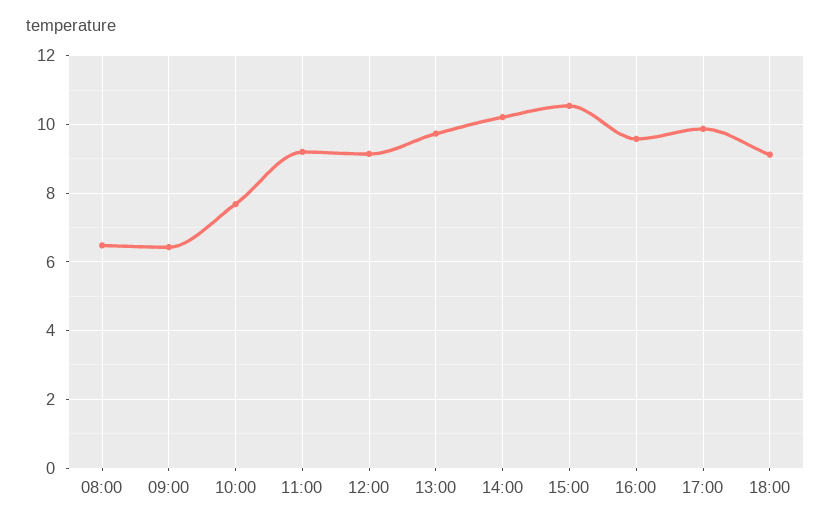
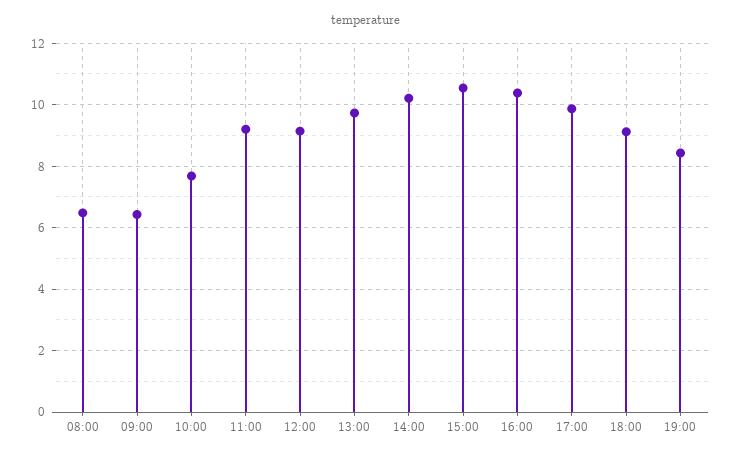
16:00: 9.6 -> 10.4
19:00: none -> 8.4

